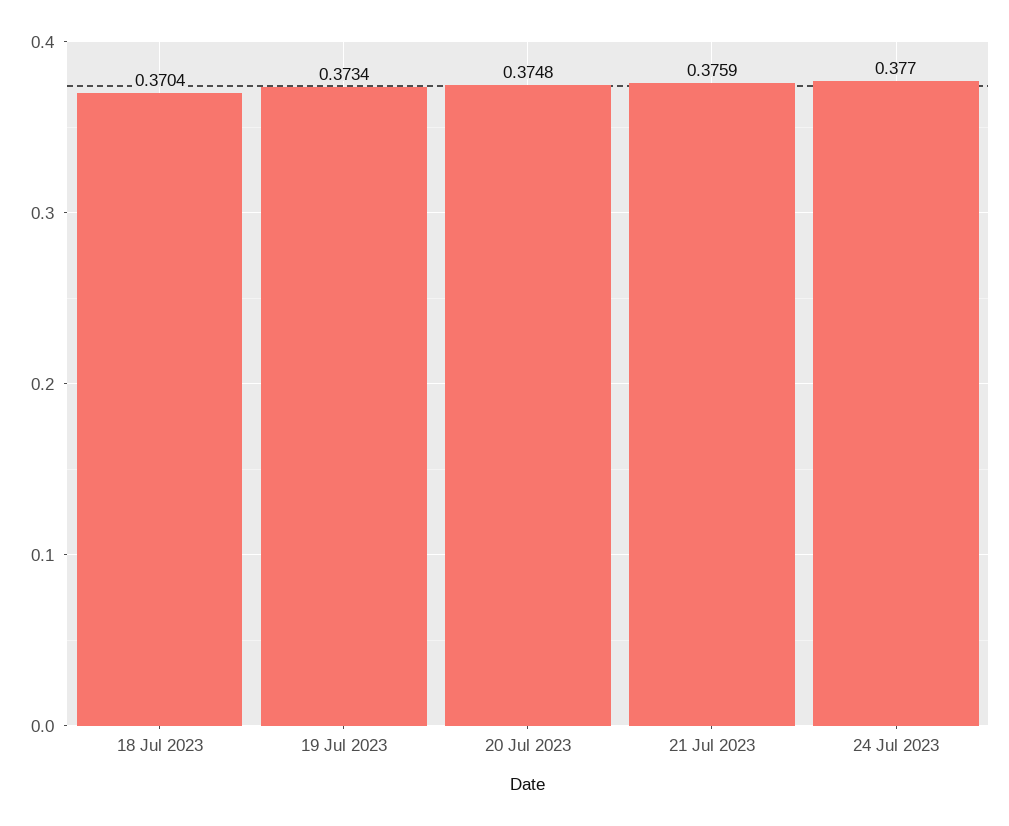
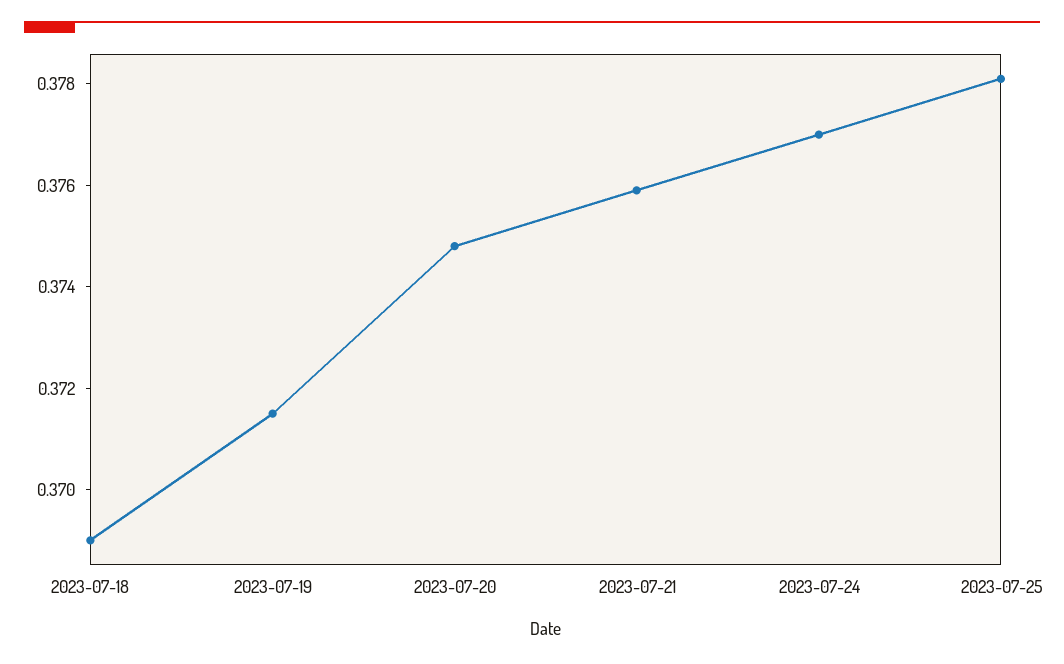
18 Jul 2023: 0.3704 -> 0.369
19 Jul 2023: 0.3734 -> 0.3715
2023-07-25: none -> 0.378

